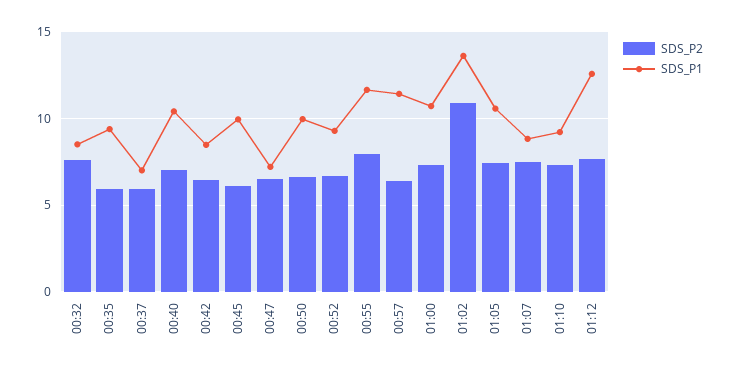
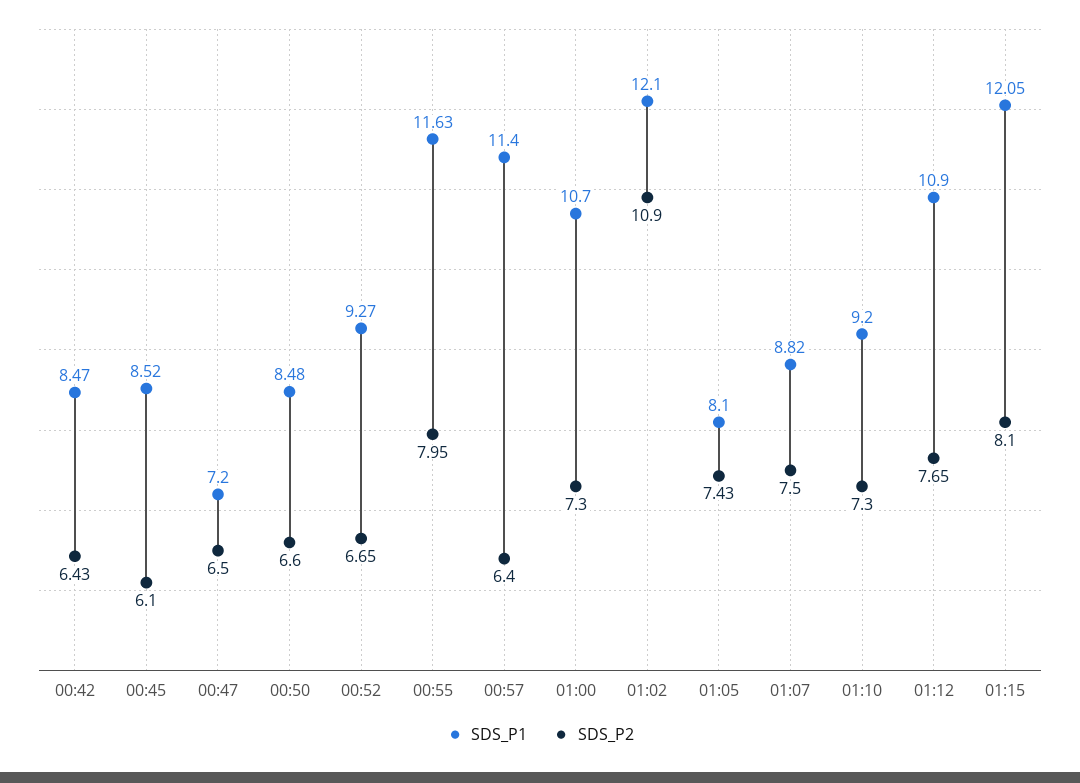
SDS_P2, 00:32: 7.5 -> none
SDS_P1, 00:32: 8.5 -> none
SDS_P2, 00:35: 6 -> none
SDS_P1, 00:35: 9.5 -> none
SDS_P2, 00:37: 6 -> none
SDS_P1, 00:37: 7 -> none
SDS_P2, 00:40: 7 -> none
SDS_P1, 00:40: 10.5 -> none
SDS_P1, 00:45: 10 -> 8.52
SDS_P1, 00:50: 10 -> 8.48
SDS_P1, 01:02: 13.5 -> 12.1
SDS_P1, 01:05: 10.5 -> 8.1
SDS_P1, 01:12: 12.5 -> 10.9
SDS_P1, 01:15: none -> 12.05
SDS_P2, 01:15: none -> 8.1

